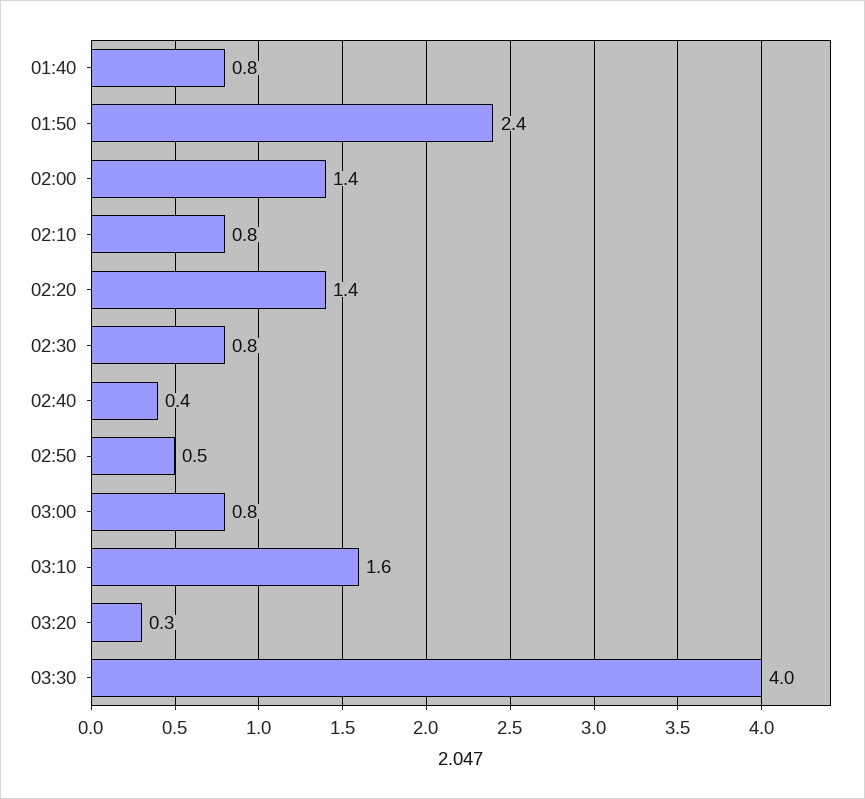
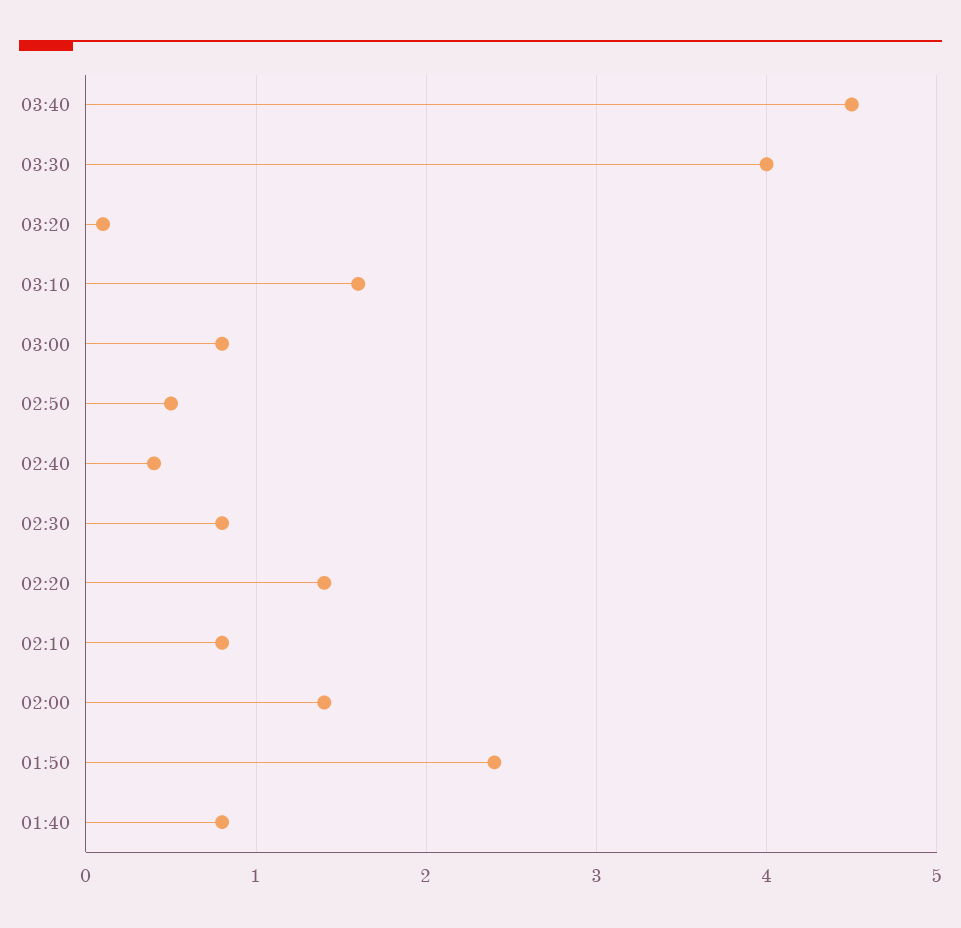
03:20: 0.3 -> 0.1
03:40: none -> 4.5

